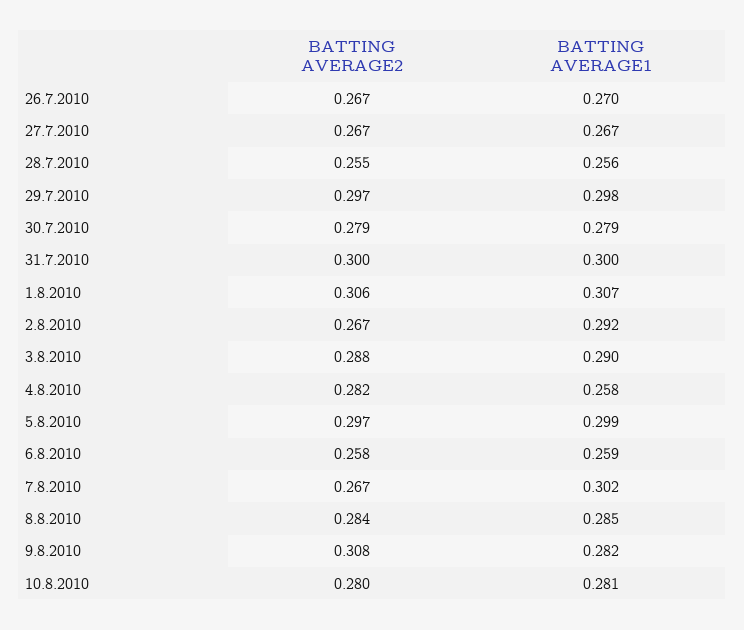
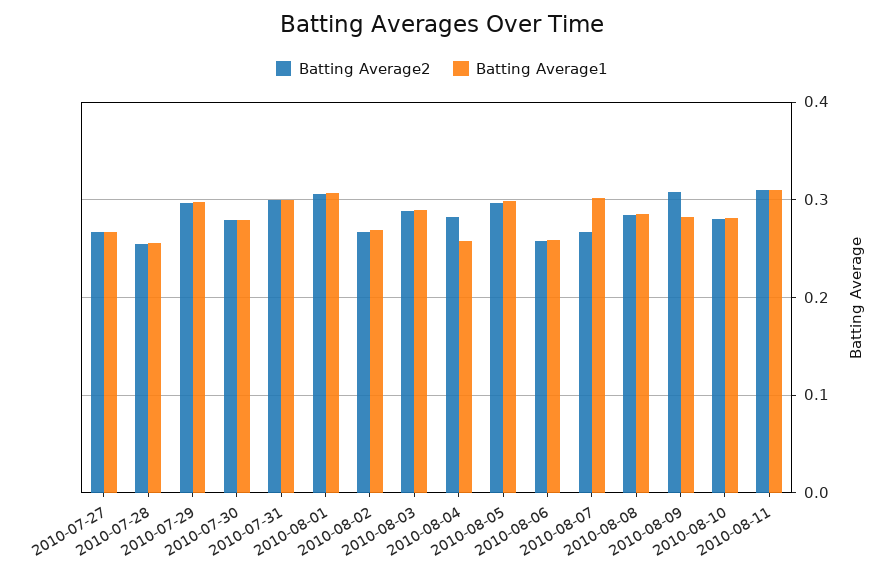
BATTING AVERAGE2, 26.7.2010: 0.267 -> none
BATTING AVERAGE1, 26.7.2010: 0.27 -> none
BATTING AVERAGE1, 2.8.2010: 0.292 -> 0.27
BATTING AVERAGE2, 2010-08-11: none -> 0.31
BATTING AVERAGE1, 2010-08-11: none -> 0.31

